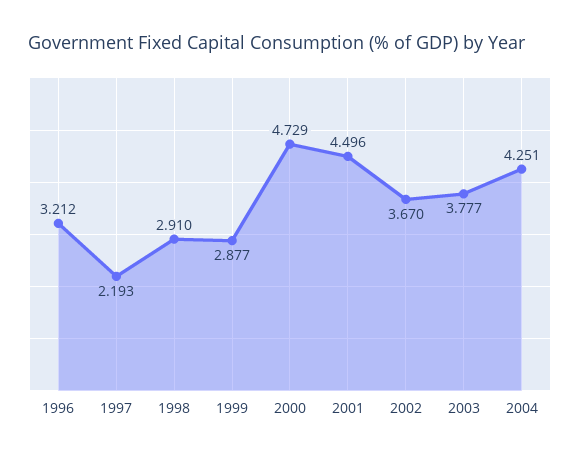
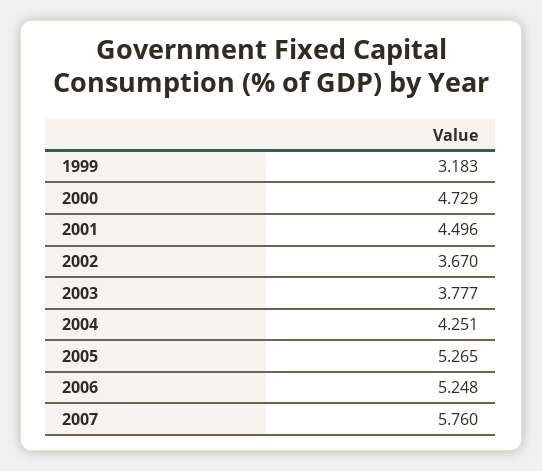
1996: 3.212 -> none
1997: 2.193 -> none
1998: 2.91 -> none
1999: 2.877 -> 3.183
2005: none -> 5.265
2006: none -> 5.248
2007: none -> 5.76

